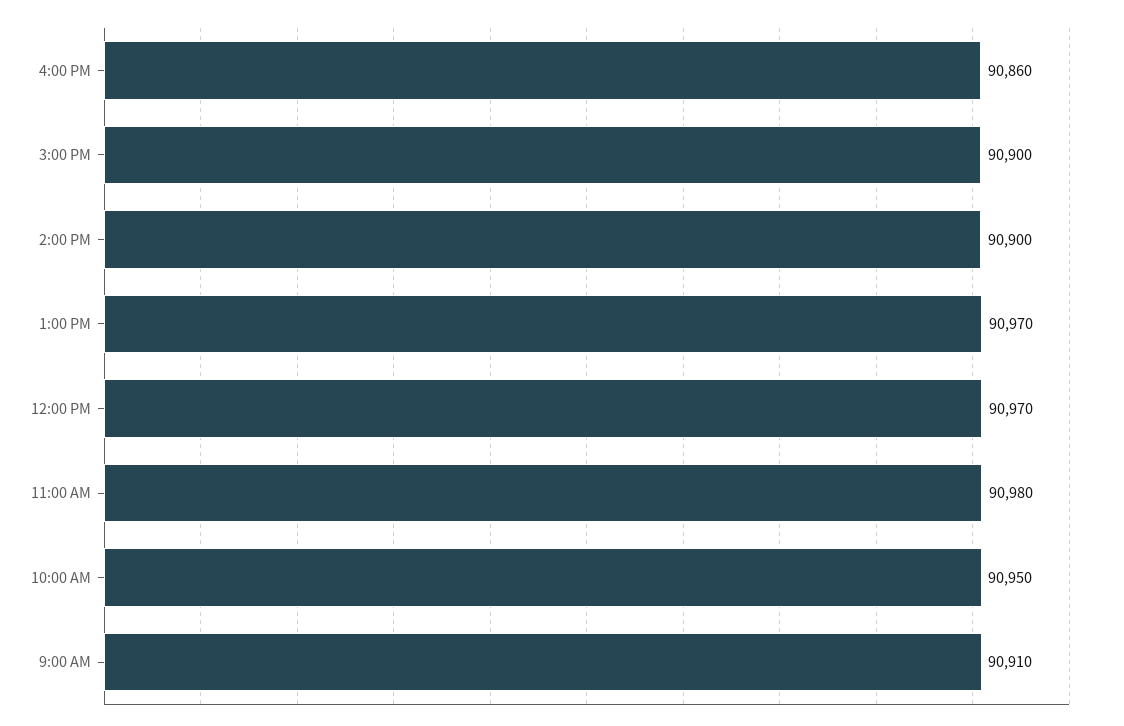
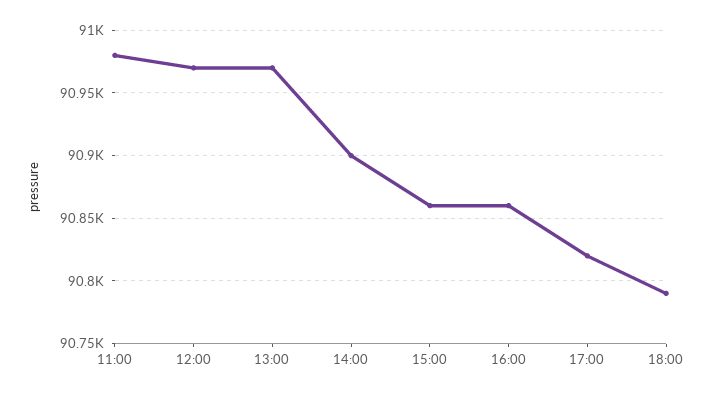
3:00 PM: 90900 -> 90860
10:00 AM: 90950 -> none
9:00 AM: 90910 -> none
17:00: none -> 90820
18:00: none -> 90790

